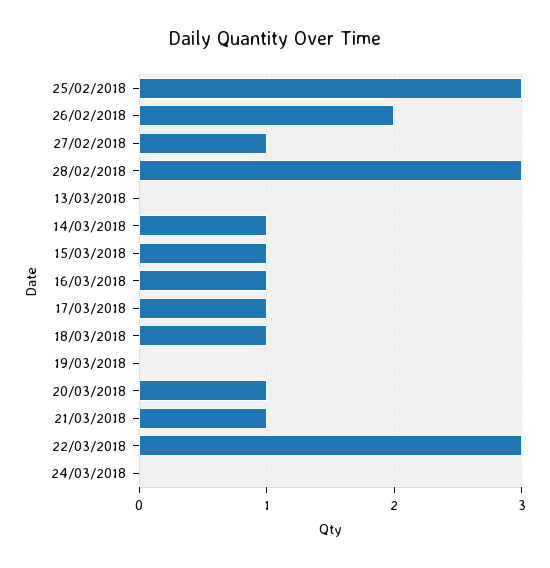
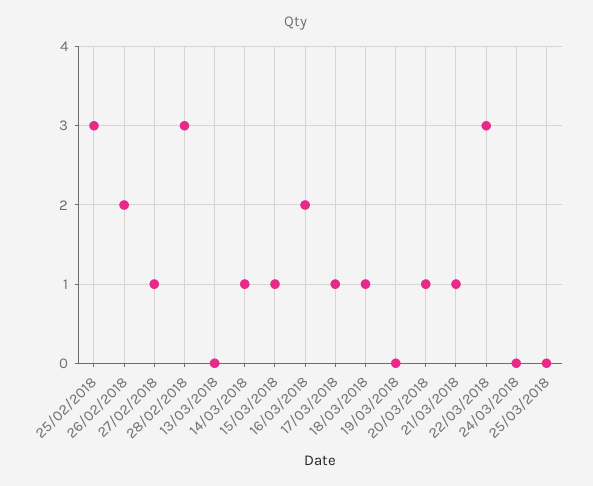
16/03/2018: 1 -> 2
25/03/2018: none -> 0

